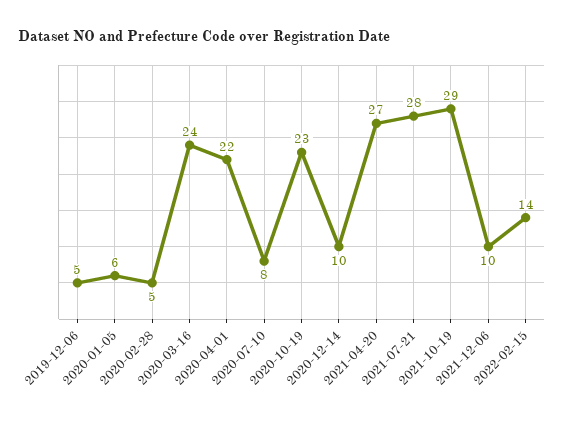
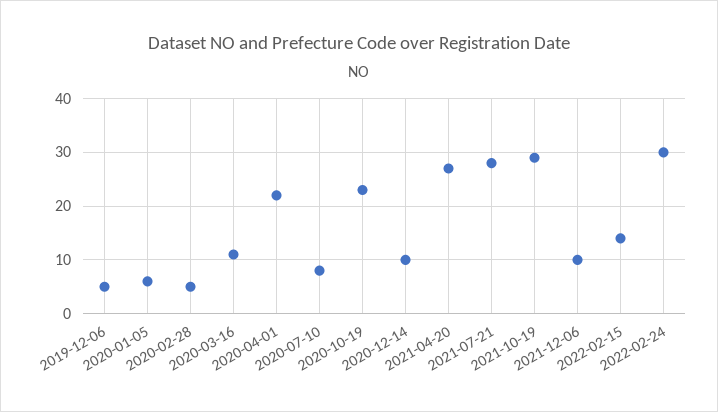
2020-03-16: 24 -> 10
2022-02-24: none -> 30

